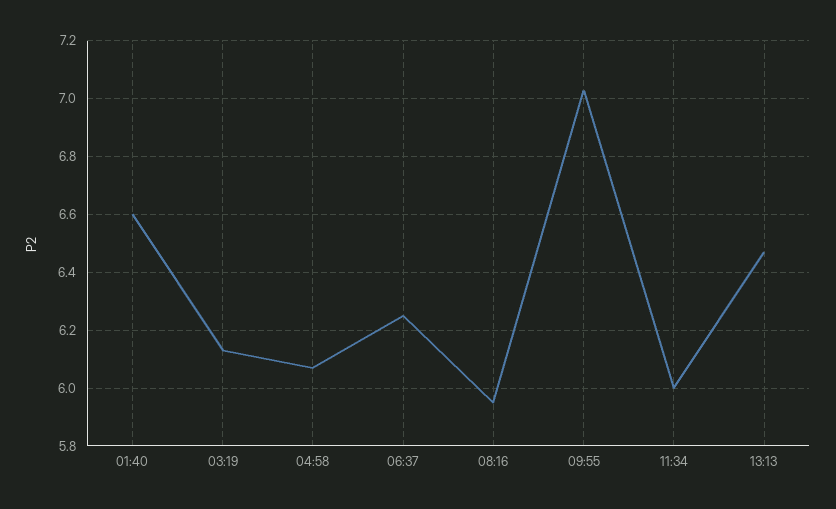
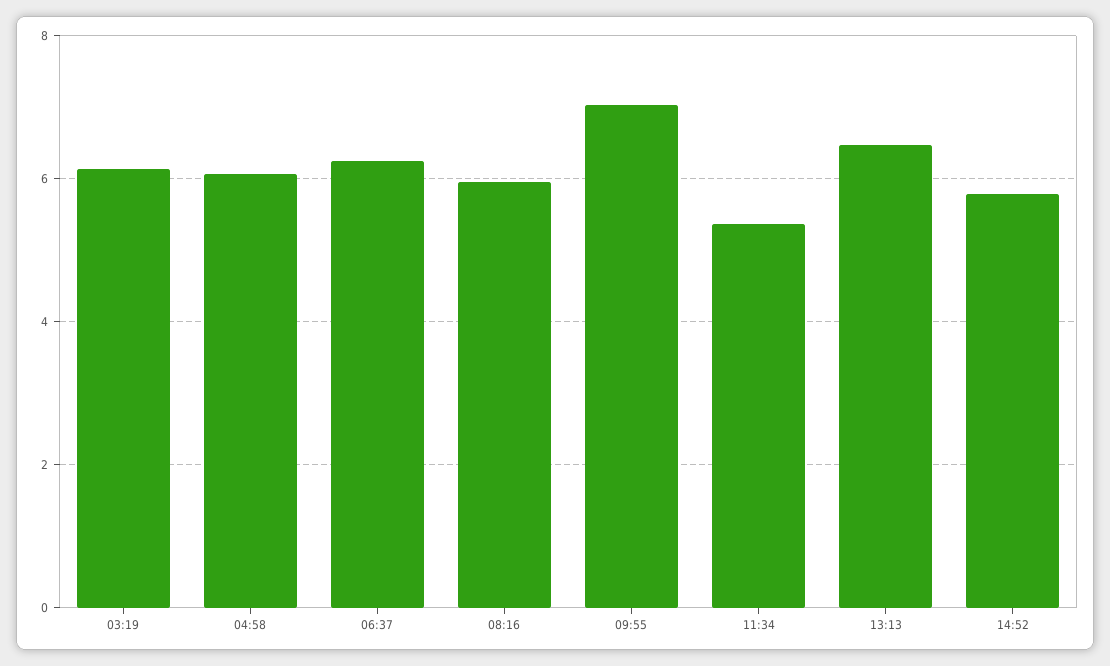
01:40: 6.6 -> none
11:34: 6 -> 5.4
14:52: none -> 5.8

